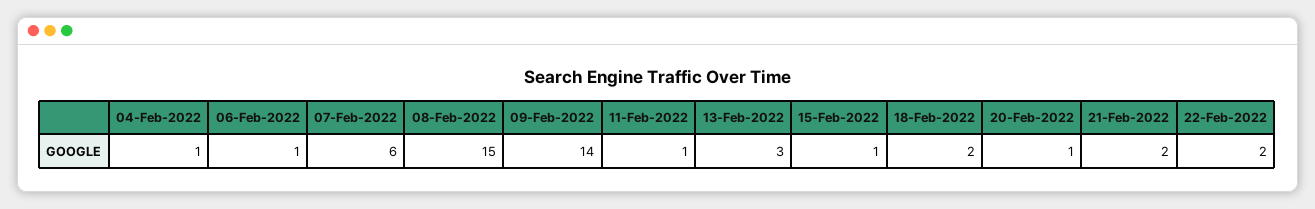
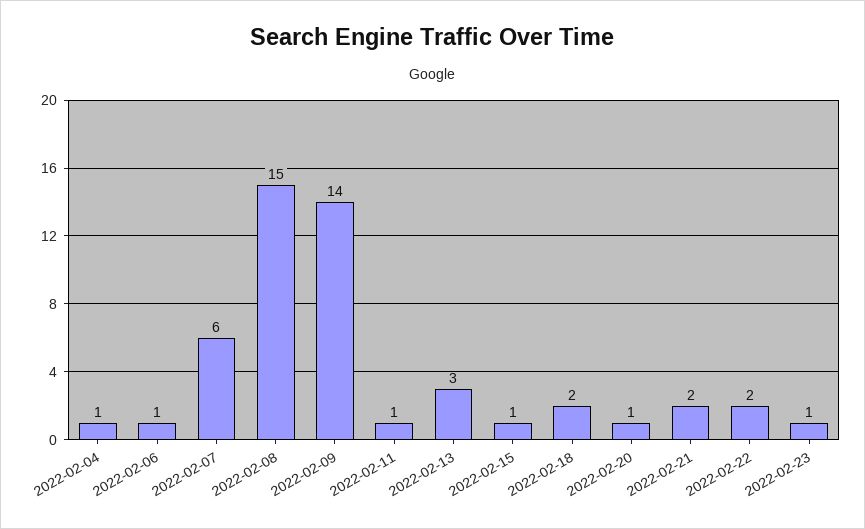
2022-02-23: none -> 1

